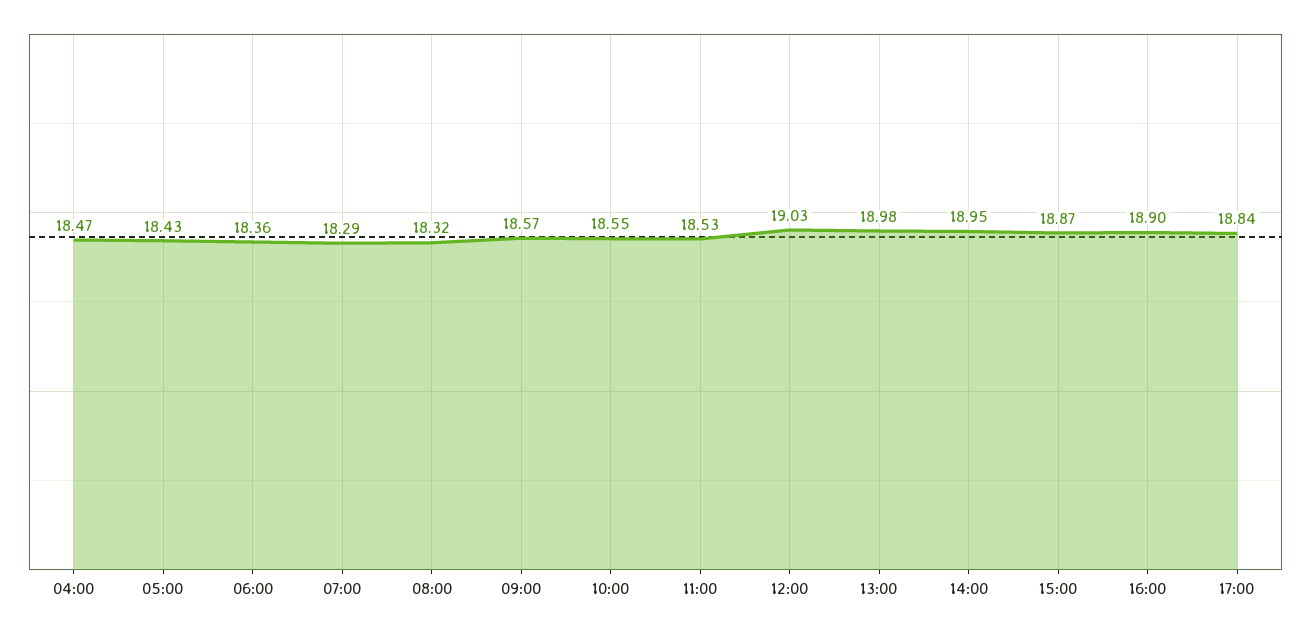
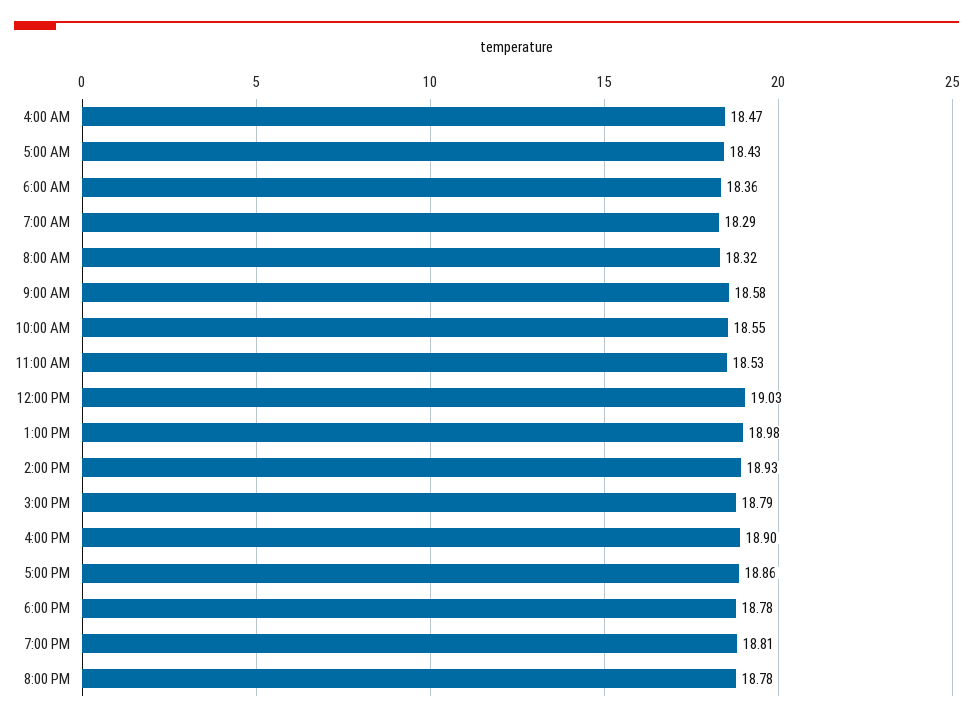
09:00: 18.57 -> 18.58
14:00: 18.95 -> 18.93
15:00: 18.87 -> 18.79
17:00: 18.84 -> 18.86
6:00 PM: none -> 18.78
7:00 PM: none -> 18.81
8:00 PM: none -> 18.78

